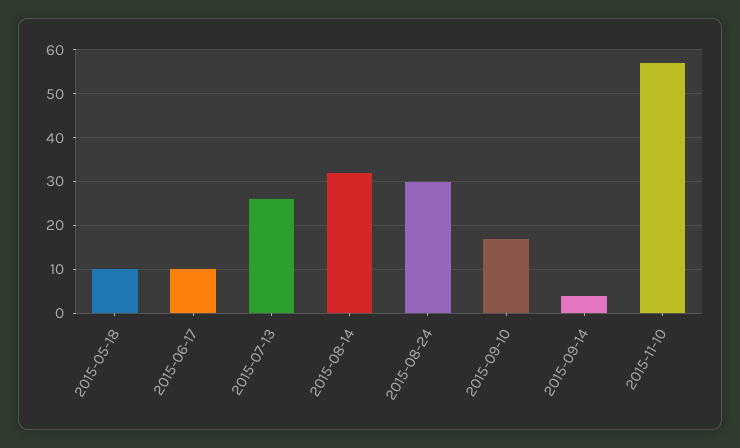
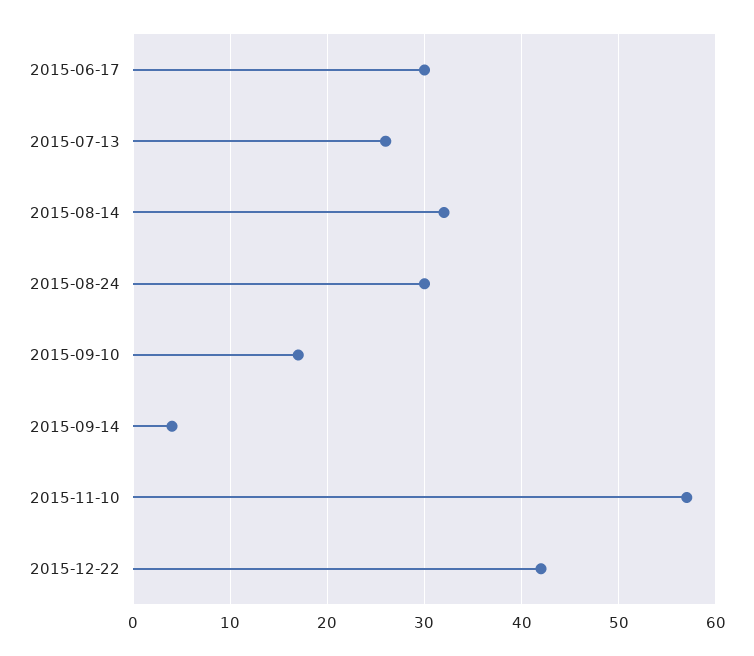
2015-05-18: 10 -> none
2015-06-17: 10 -> 30
2015-12-22: none -> 42

